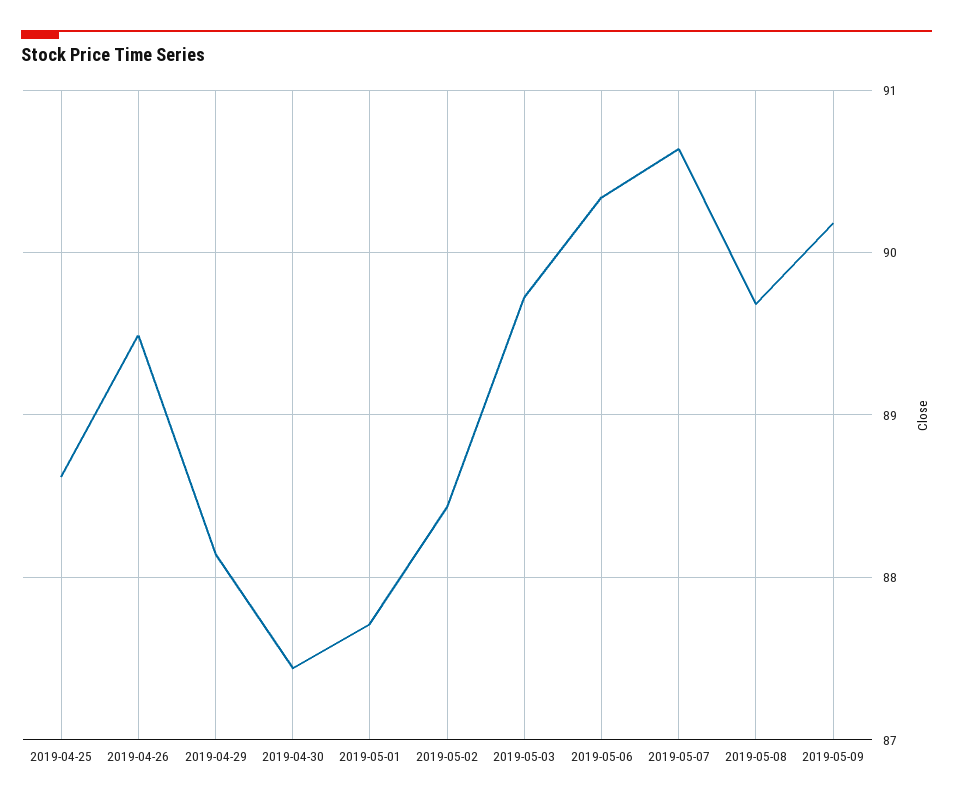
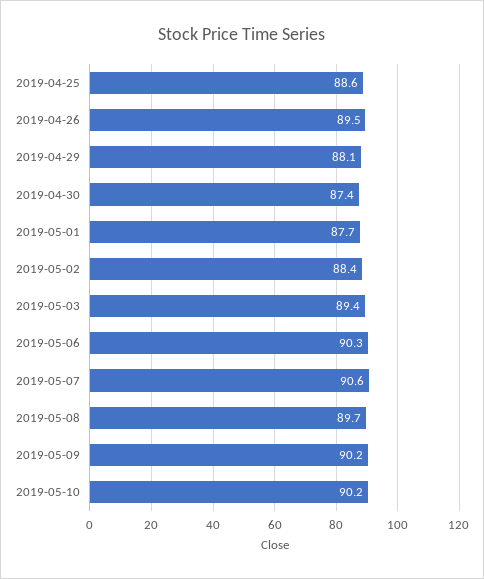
2019-05-03: 89.7 -> 89.4
2019-05-10: none -> 90.2

